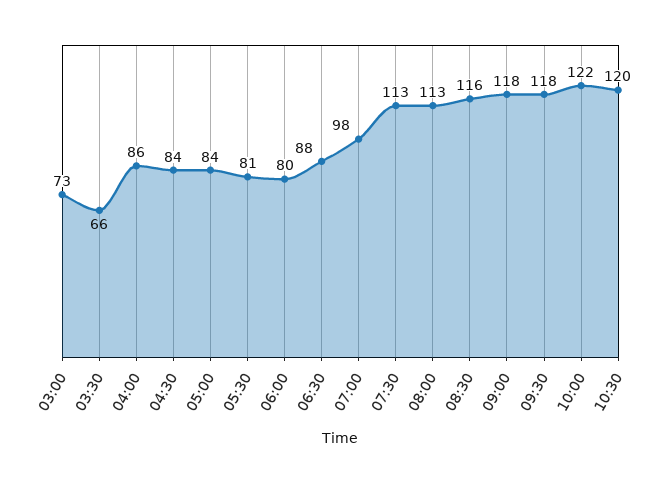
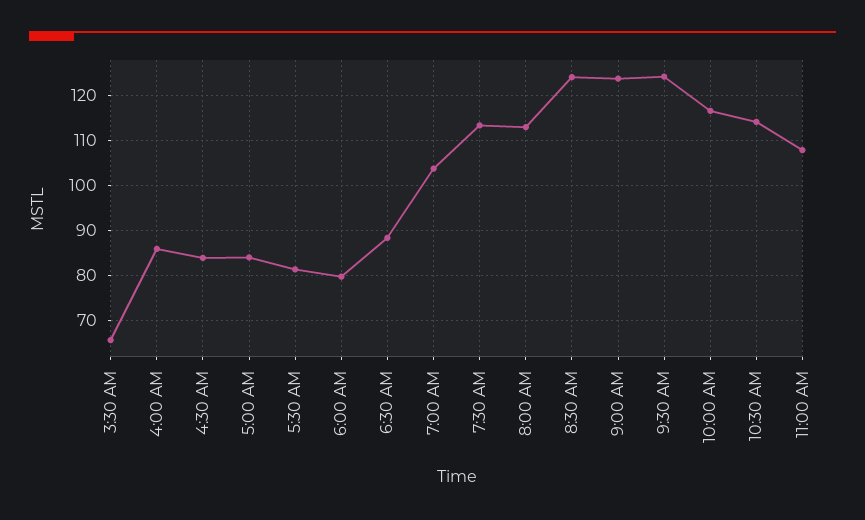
03:00: 73 -> none
07:00: 98 -> 104
08:30: 116 -> 124
09:00: 118 -> 124
09:30: 118 -> 124
10:00: 122 -> 116
10:30: 120 -> 114
11:00 AM: none -> 108

